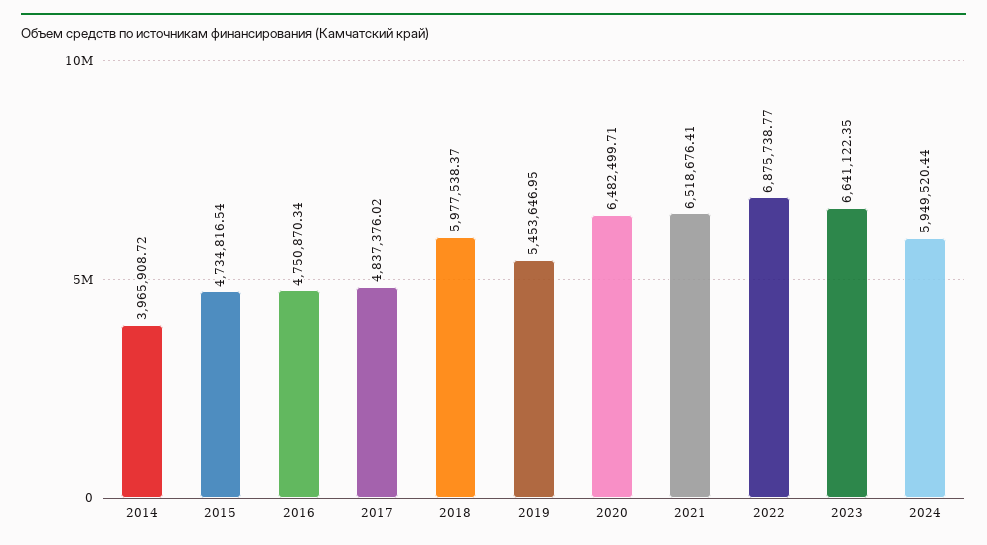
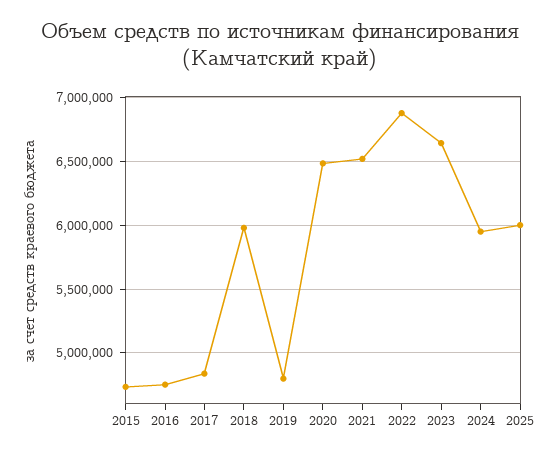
2014: 3965908.72 -> none
2019: 5453646.95 -> 4800000
2025: none -> 6000000

